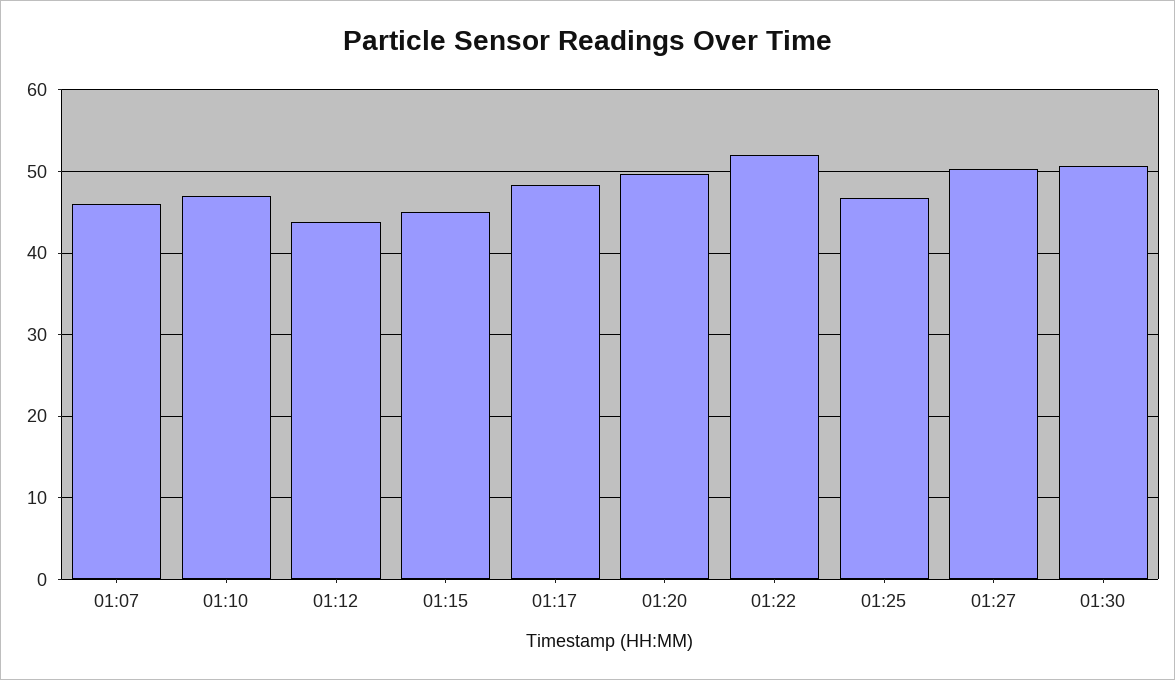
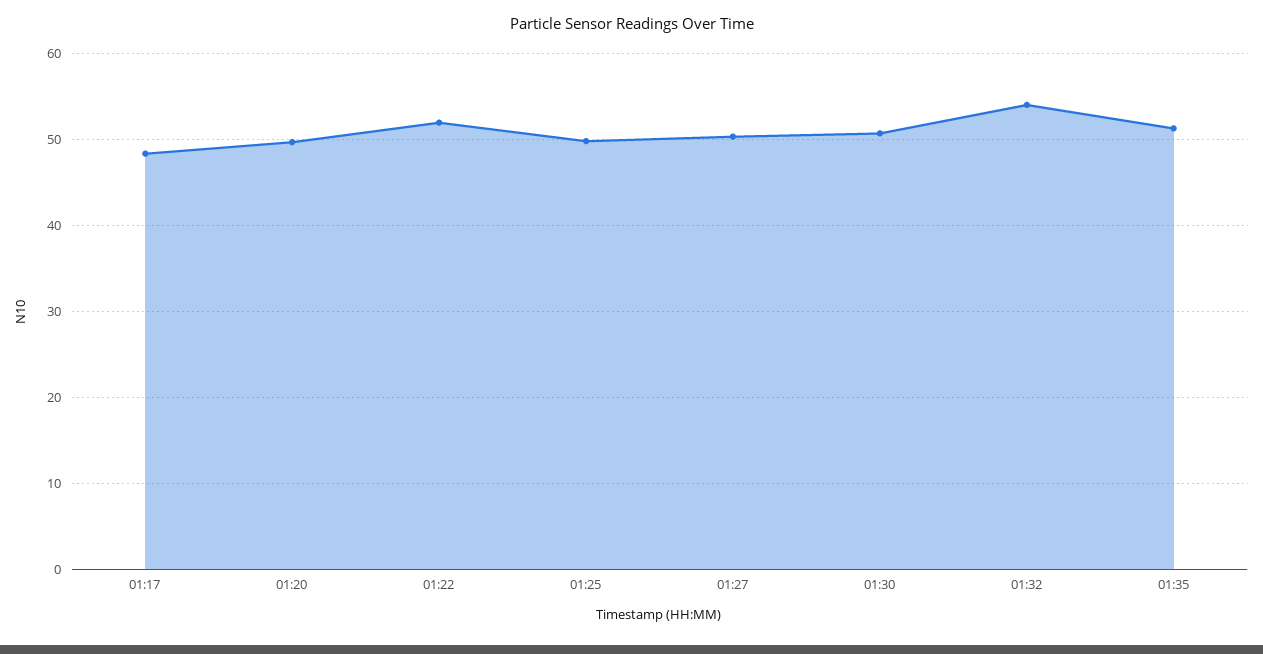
01:07: 46 -> none
01:10: 47 -> none
01:12: 44 -> none
01:15: 45 -> none
01:25: 47 -> 50
01:32: none -> 54
01:35: none -> 51

